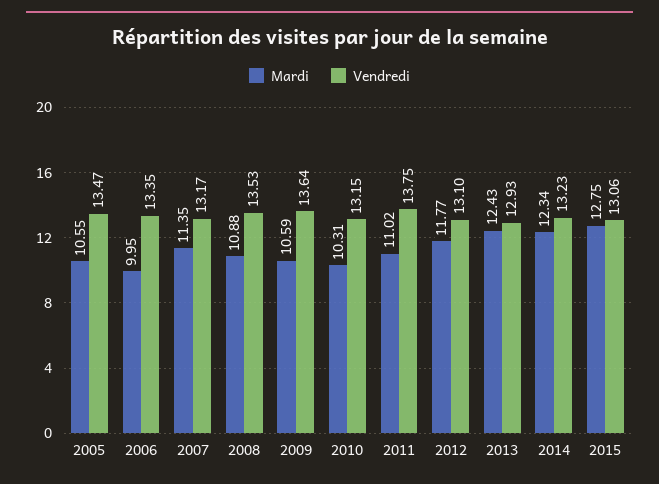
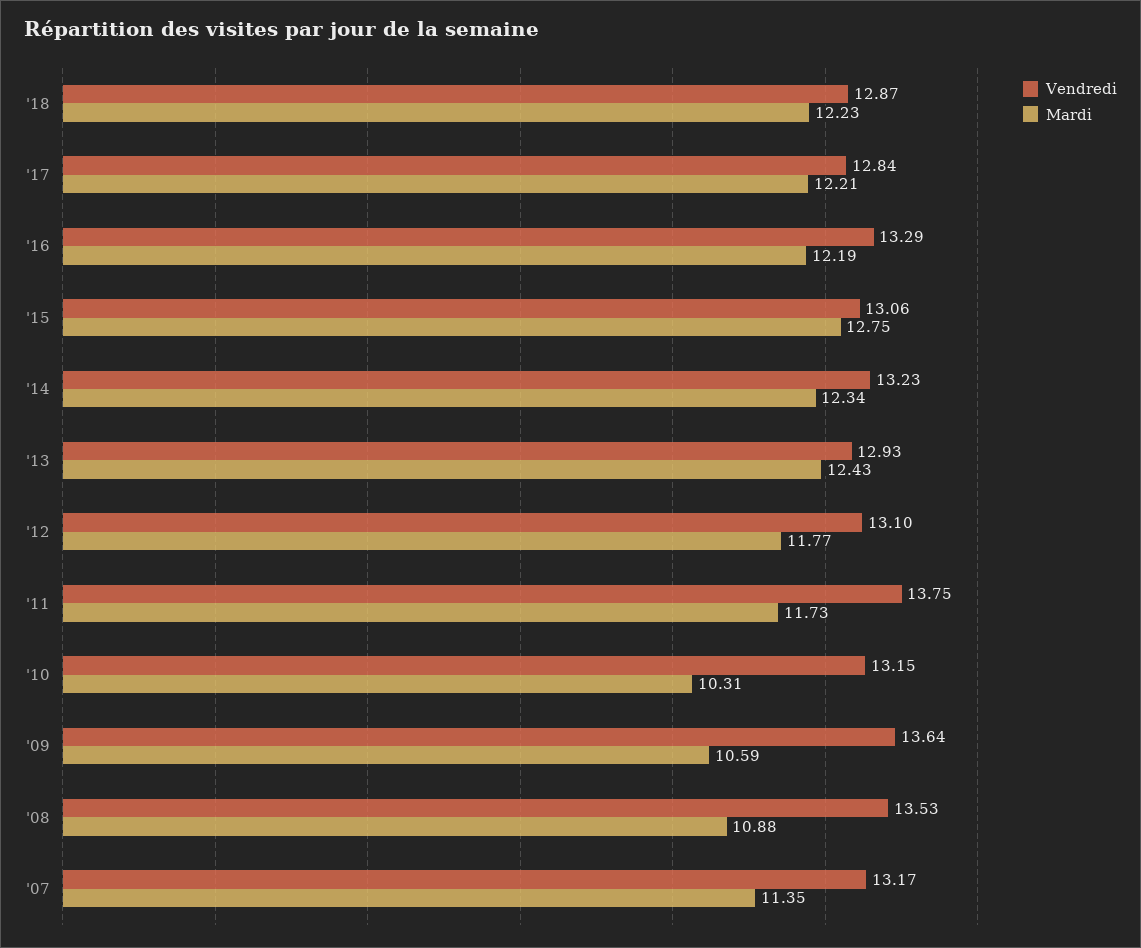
Mardi, 2005: 10.55 -> none
Vendredi, 2005: 13.47 -> none
Mardi, 2006: 9.95 -> none
Vendredi, 2006: 13.35 -> none
Mardi, 2011: 11.02 -> 11.73
Vendredi, '18: none -> 12.87
Mardi, '18: none -> 12.23
Vendredi, '17: none -> 12.84
Mardi, '17: none -> 12.21
Vendredi, '16: none -> 13.29
Mardi, '16: none -> 12.19

